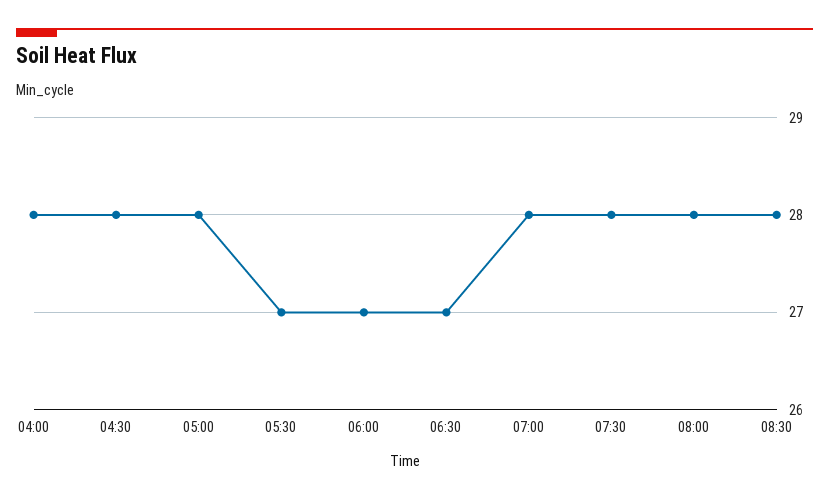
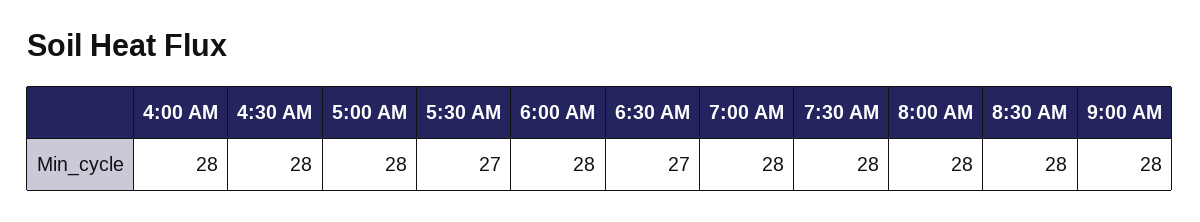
06:00: 27 -> 28
9:00 AM: none -> 28

